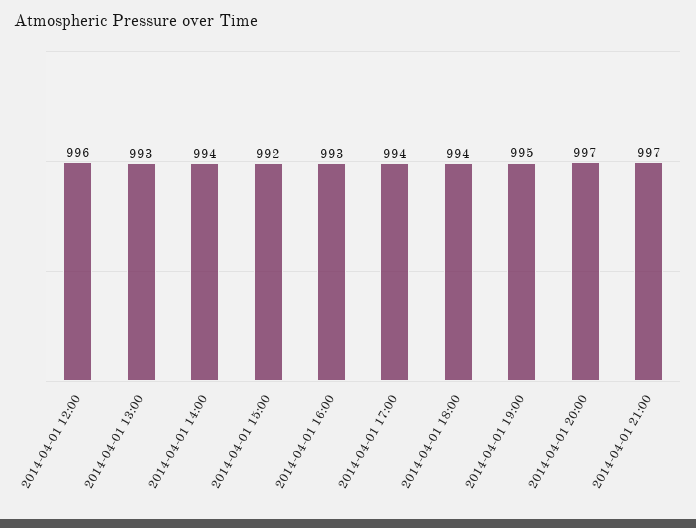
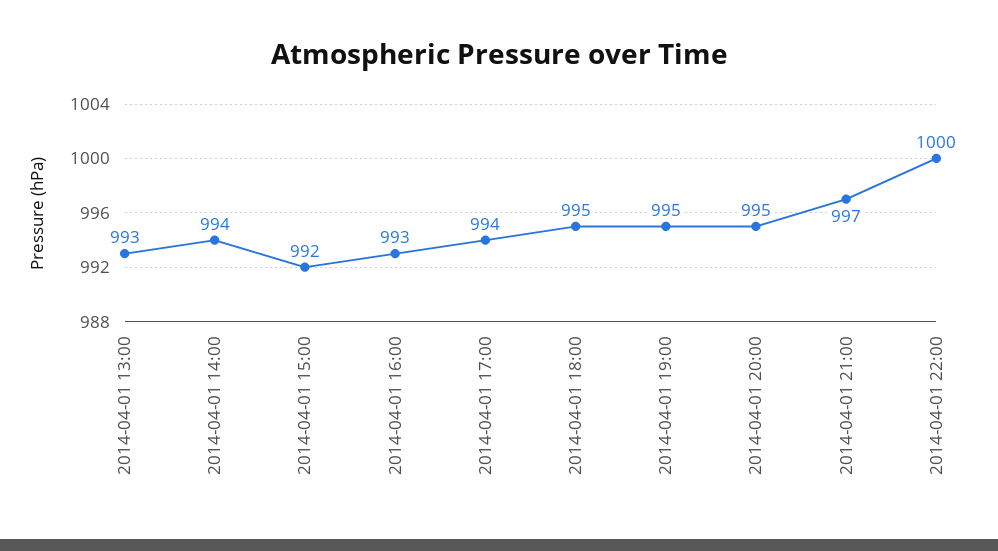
2014-04-01 12:00: 996 -> none
2014-04-01 18:00: 994 -> 995
2014-04-01 20:00: 997 -> 995
2014-04-01 22:00: none -> 1000

